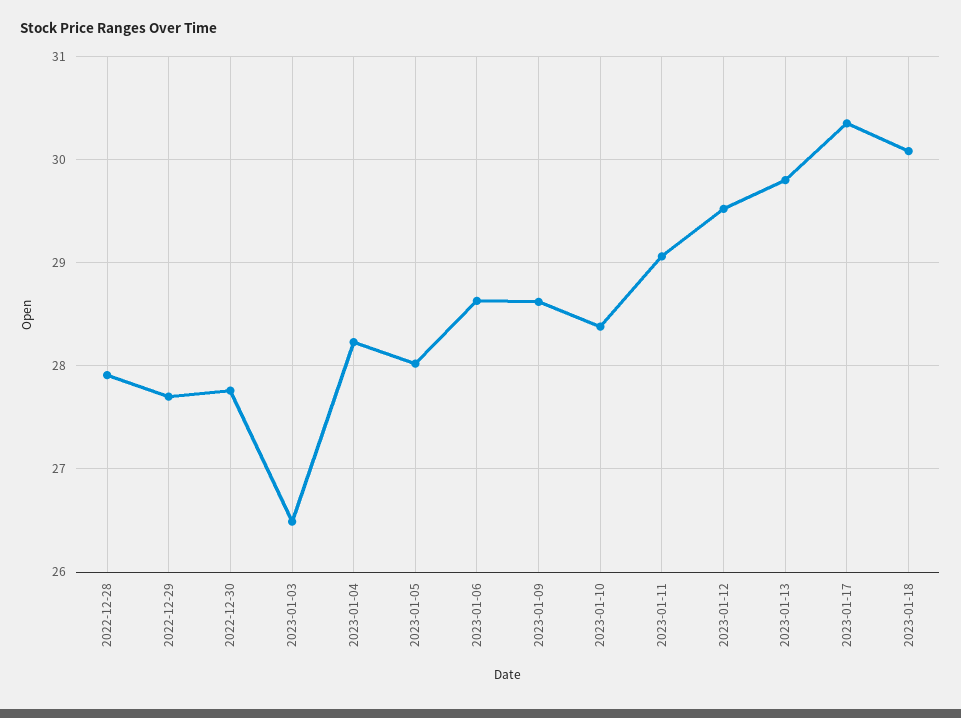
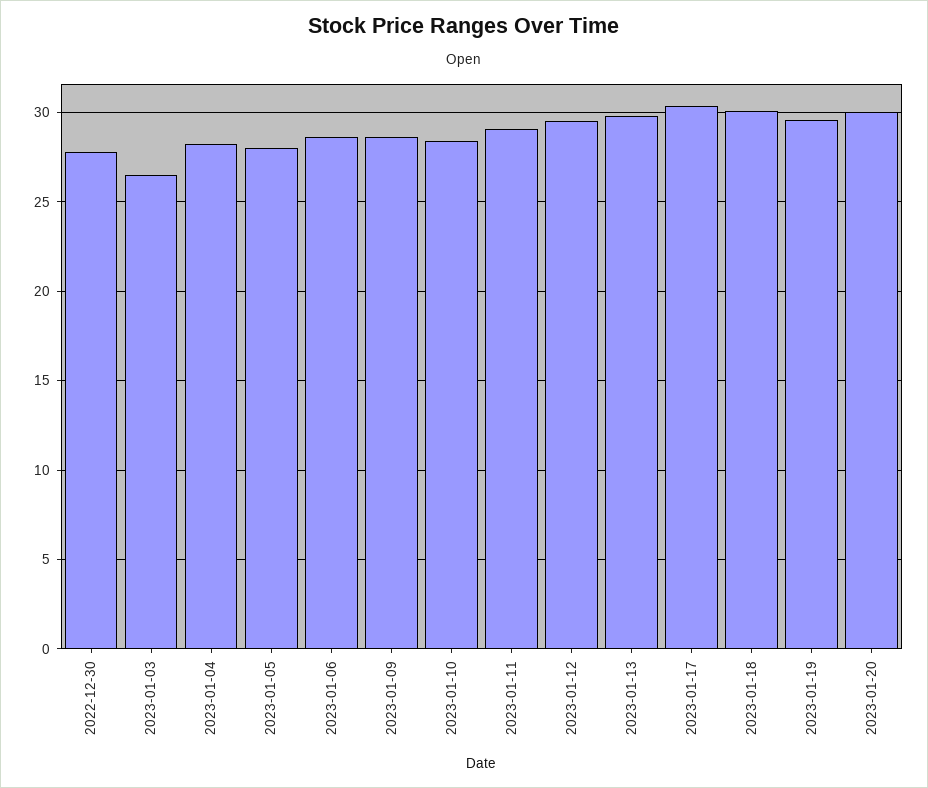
2022-12-28: 27.9 -> none
2022-12-29: 27.7 -> none
2023-01-19: none -> 29.5
2023-01-20: none -> 30

